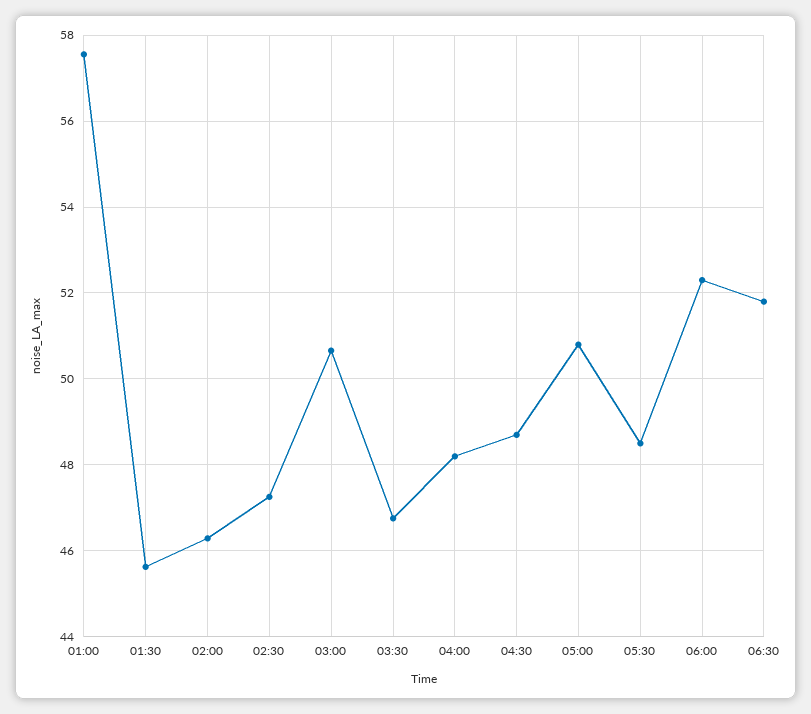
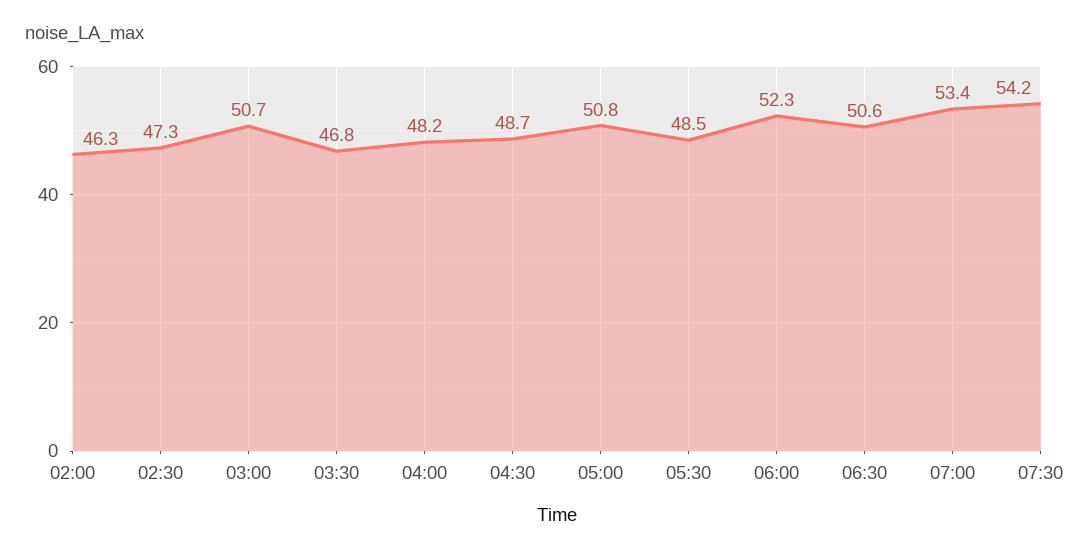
01:00: 57.6 -> none
01:30: 45.6 -> none
06:30: 51.8 -> 50.6
07:00: none -> 53.4
07:30: none -> 54.2

